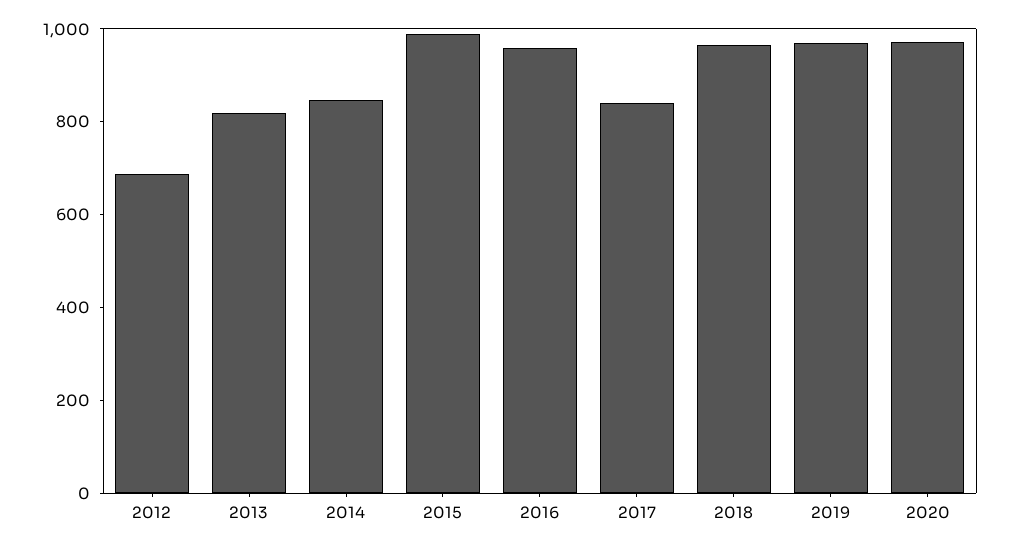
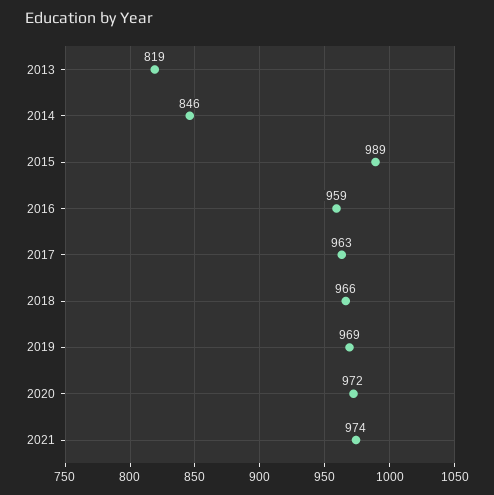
2012: 700 -> none
2017: 850 -> 963
2021: none -> 974

